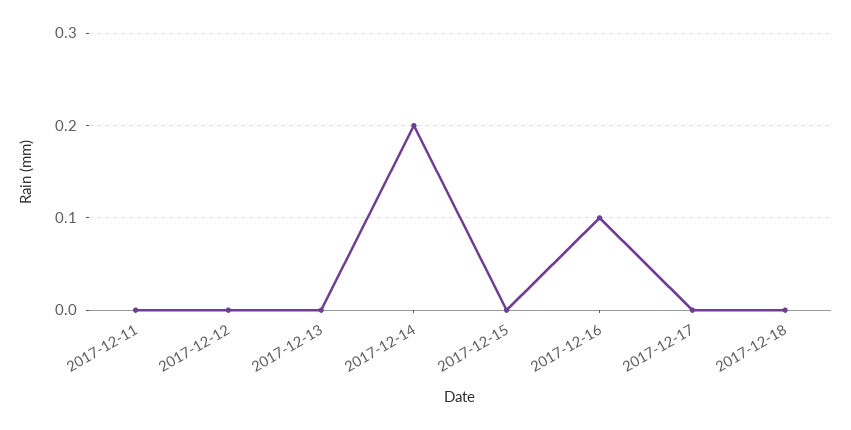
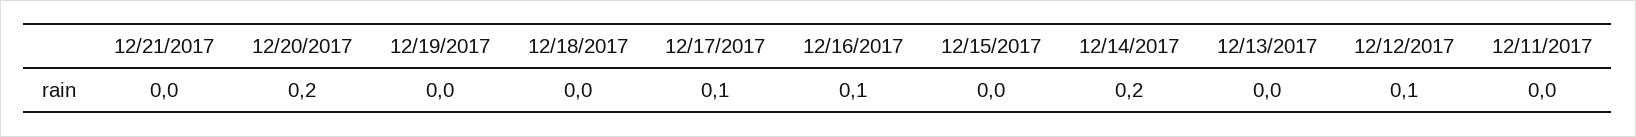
2017-12-12: 0 -> 0.1
2017-12-17: 0 -> 0.1
12/21/2017: none -> 0
12/20/2017: none -> 0.2
12/19/2017: none -> 0

